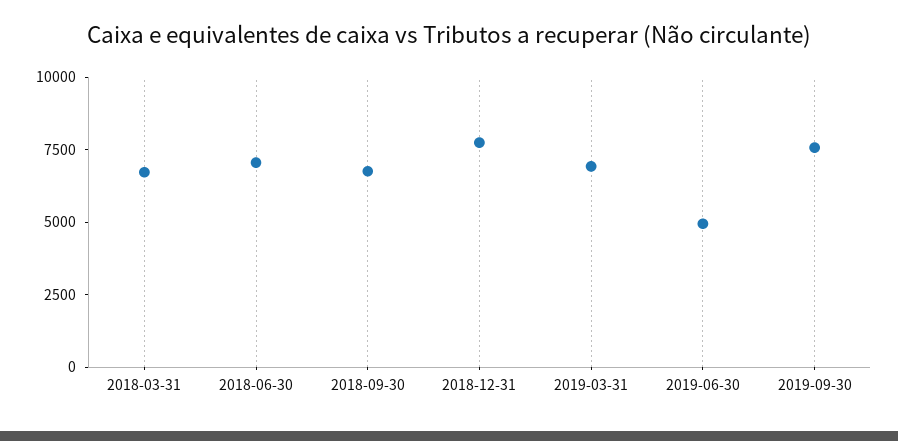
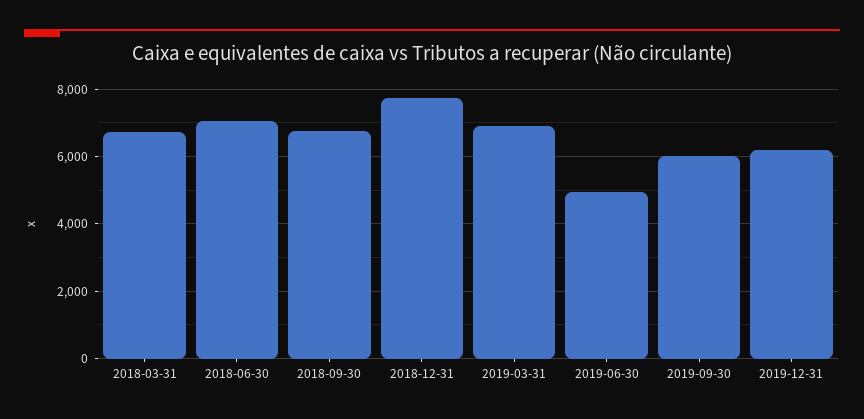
2019-09-30: 7500 -> 6000
2019-12-31: none -> 6200

